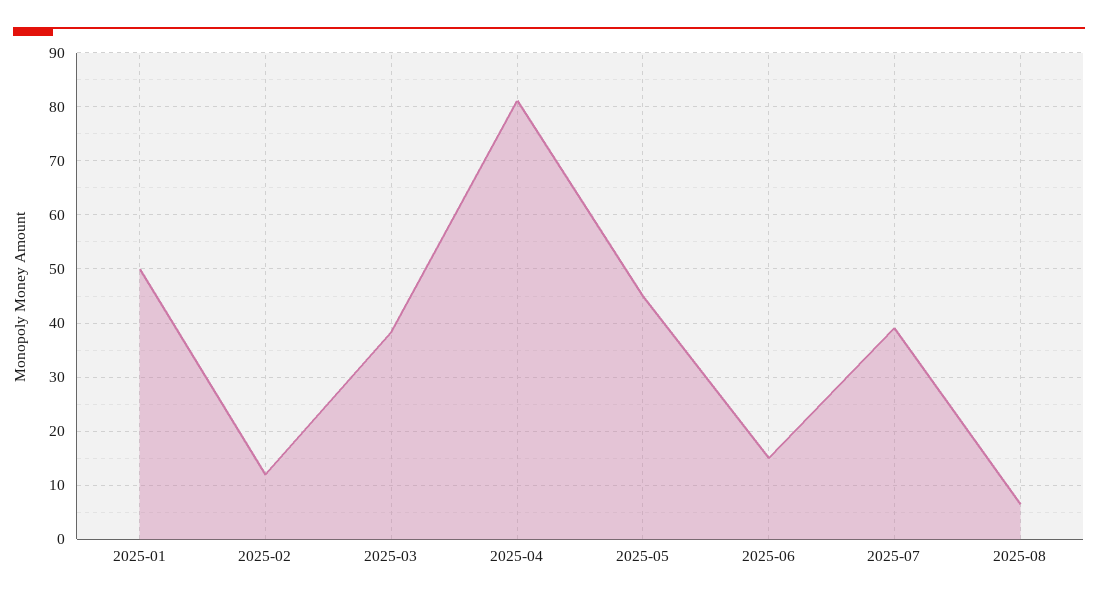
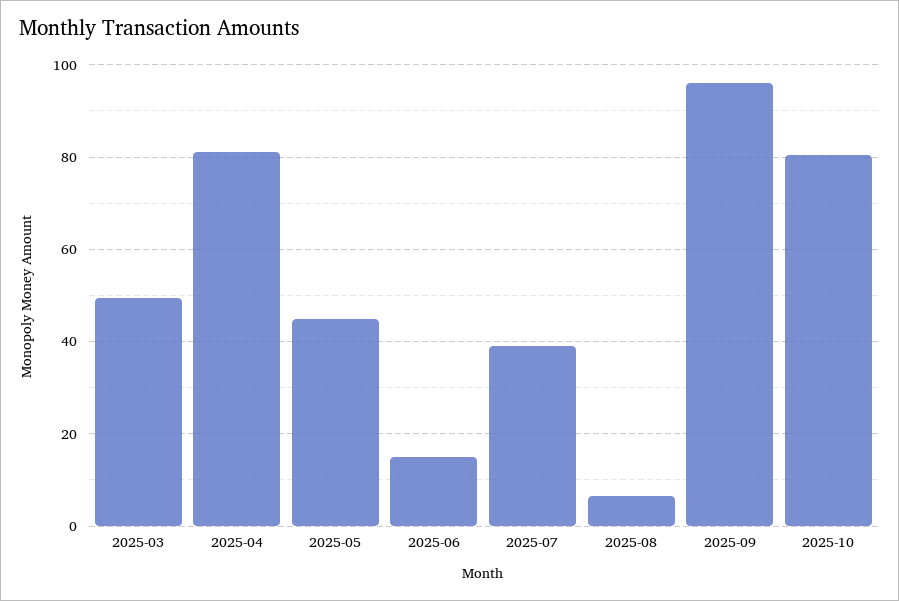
2025-01: 50 -> none
2025-02: 12 -> none
2025-03: 38 -> 50
2025-09: none -> 96
2025-10: none -> 80

